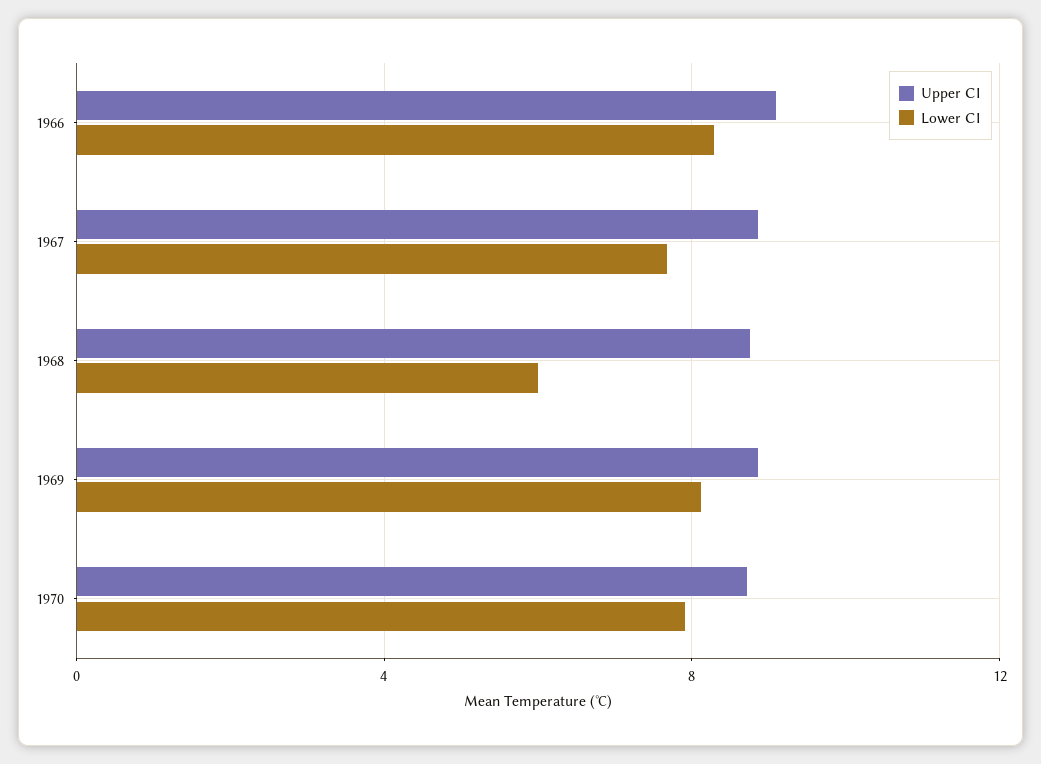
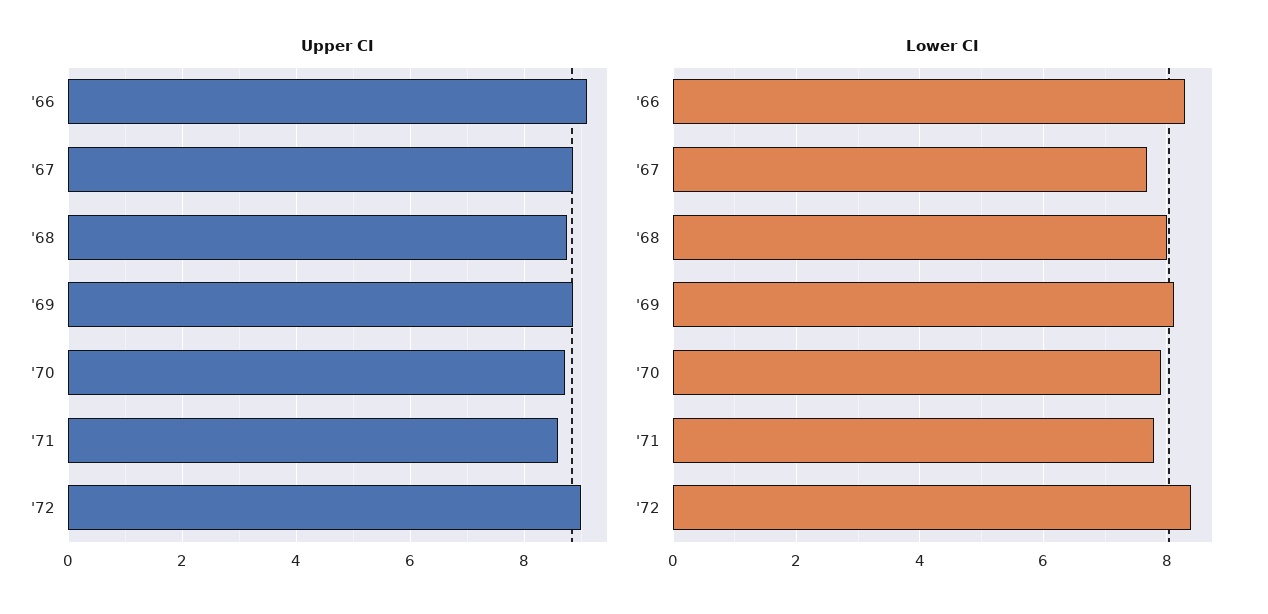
Lower CI, 1968: 6 -> 8
Upper CI, '71: none -> 8.6
Upper CI, '72: none -> 9
Lower CI, '71: none -> 7.8
Lower CI, '72: none -> 8.4

